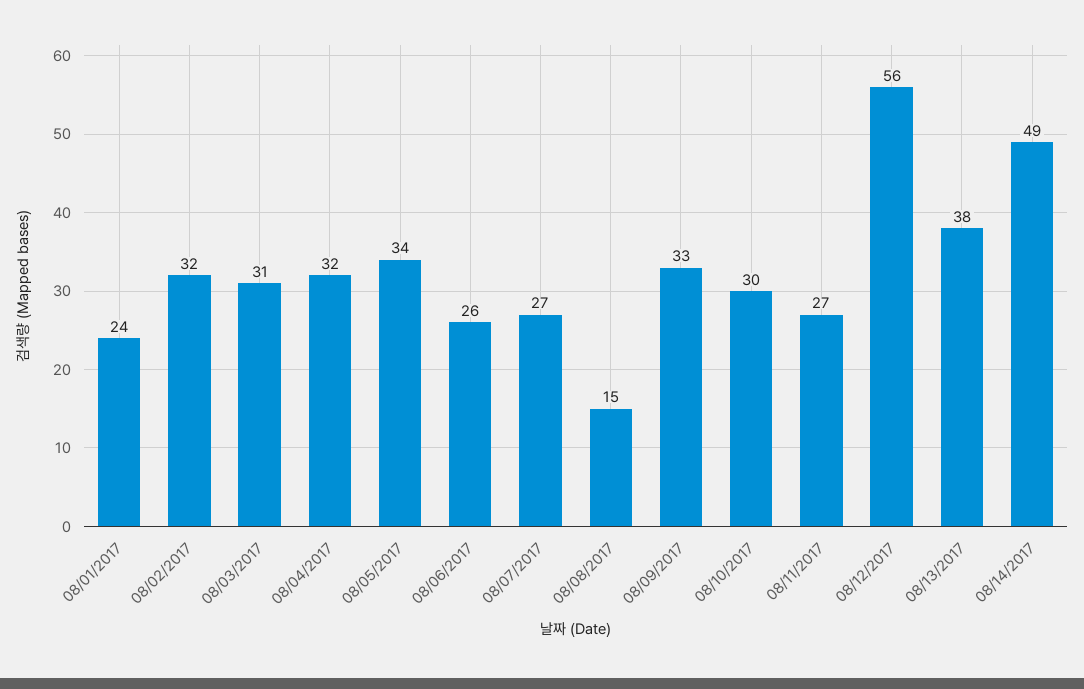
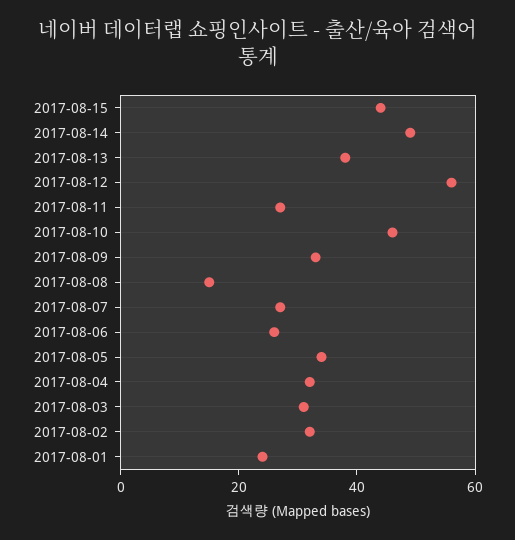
08/10/2017: 30 -> 45
2017-08-15: none -> 45

